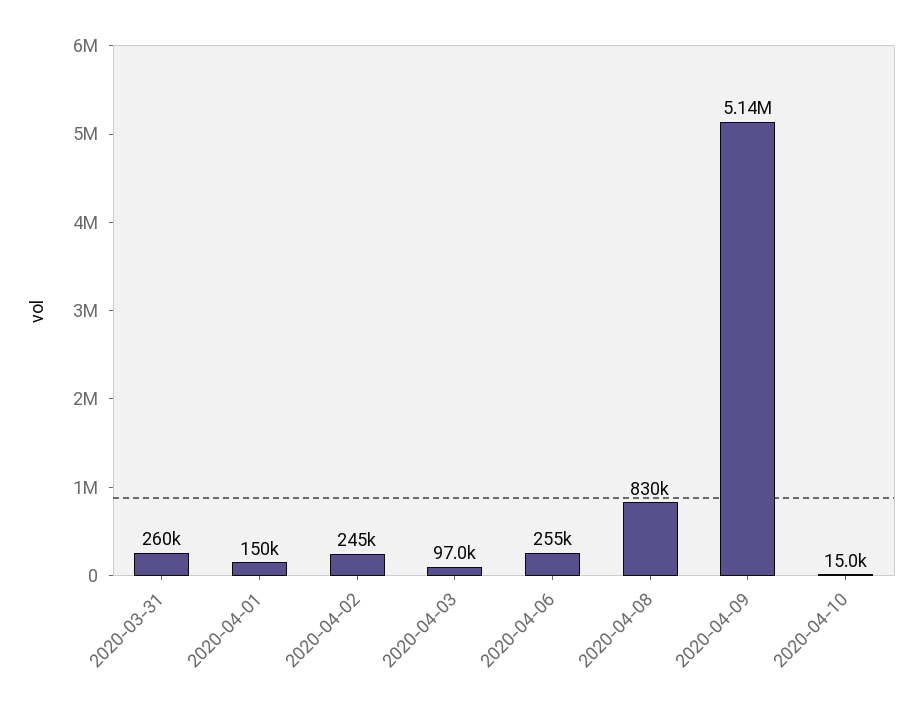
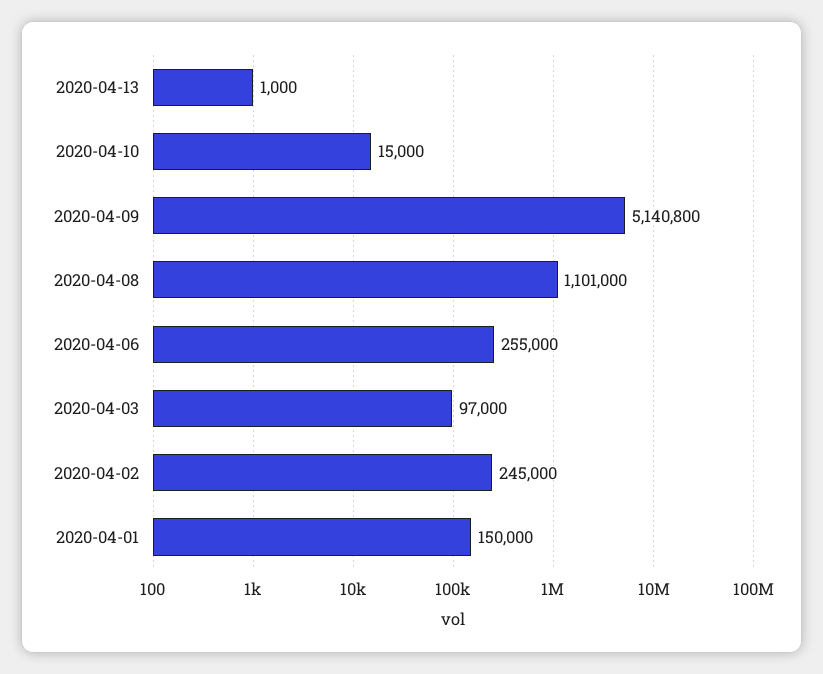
2020-03-31: 260000 -> none
2020-04-08: 830000 -> 1101000
2020-04-13: none -> 1000

